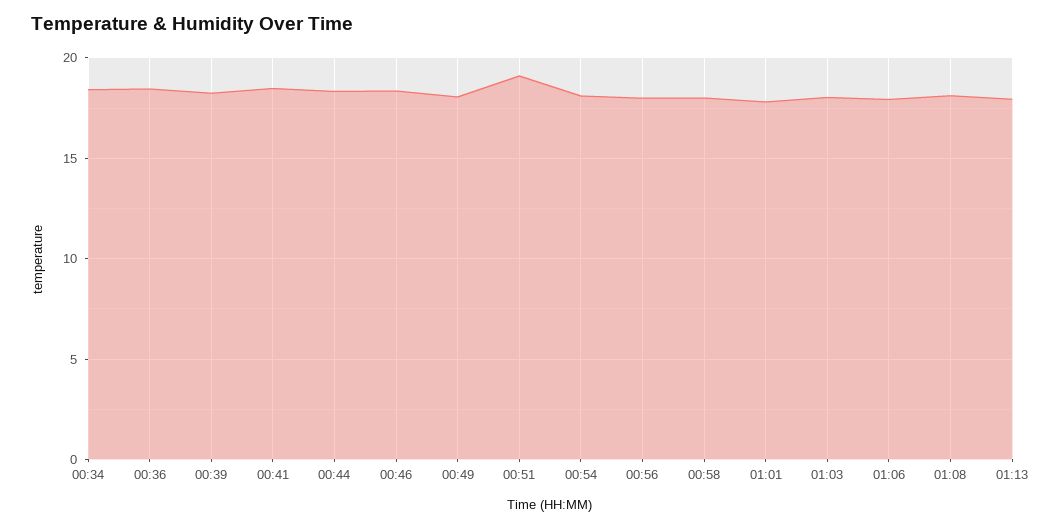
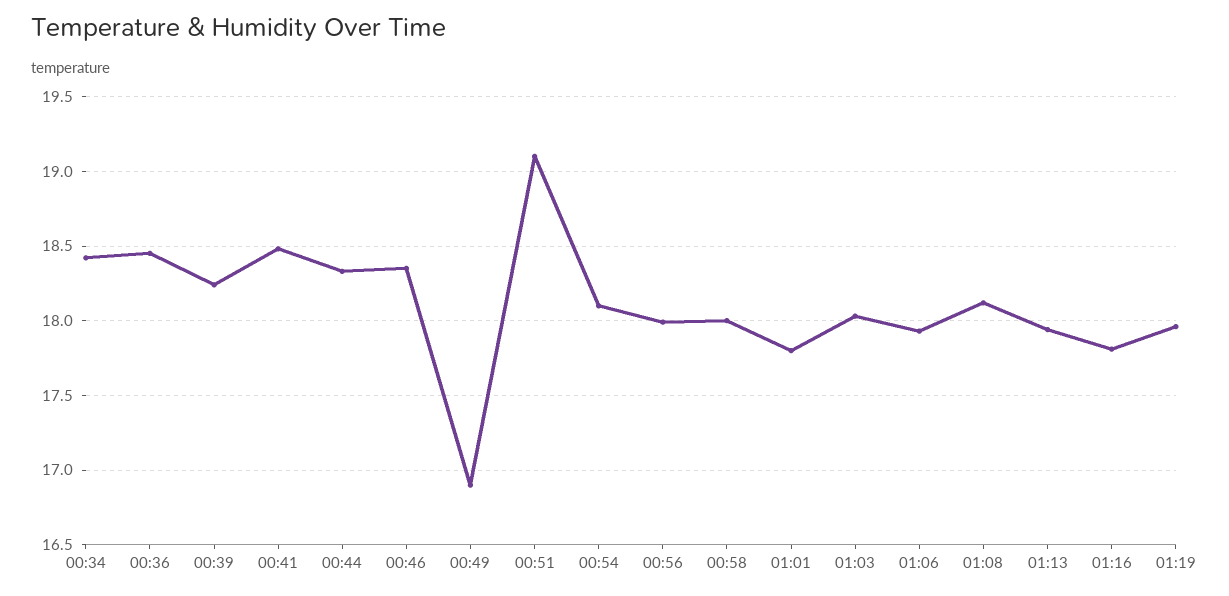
00:49: 18 -> 16.9
01:16: none -> 17.8
01:19: none -> 17.95

